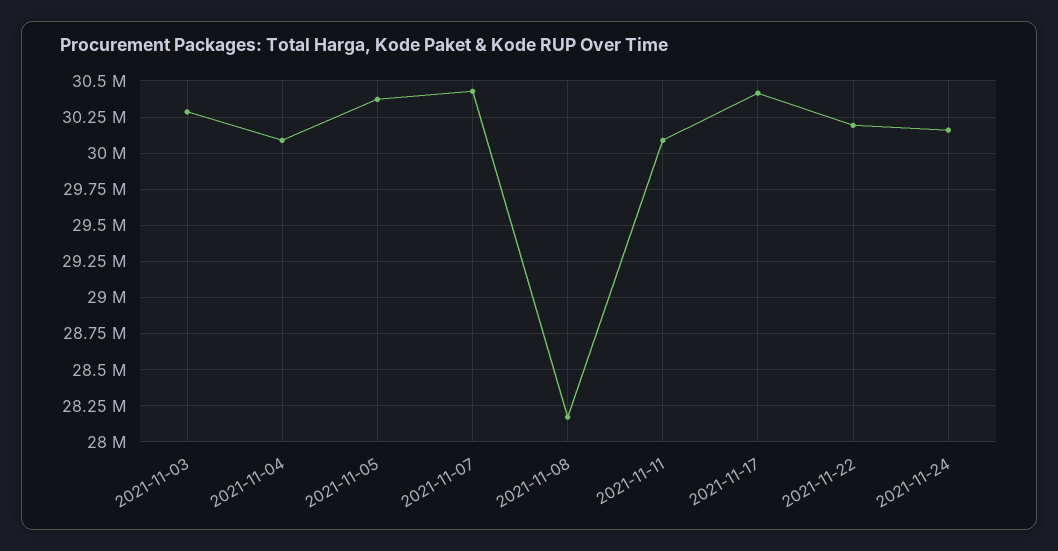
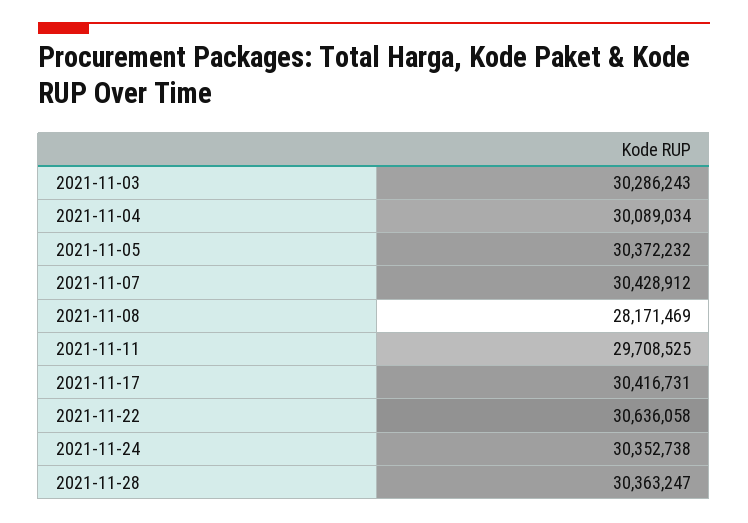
2021-11-11: 30100000 -> 29708525
2021-11-22: 30200000 -> 30636058
2021-11-24: 30150000 -> 30352738
2021-11-28: none -> 30363247

